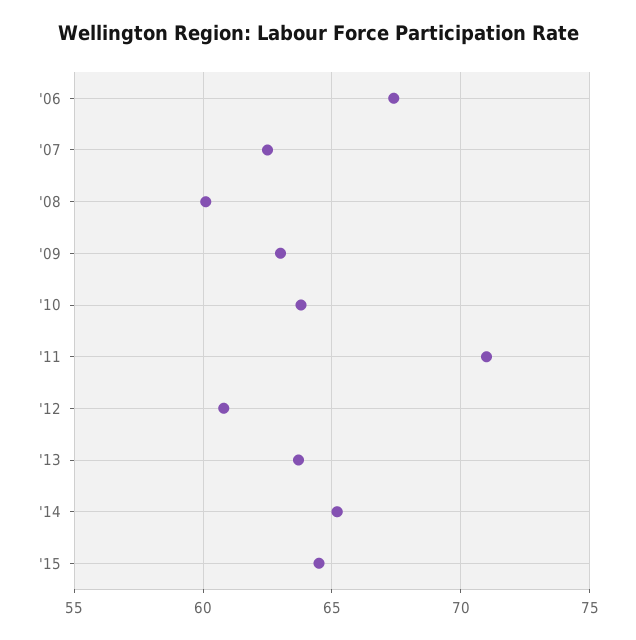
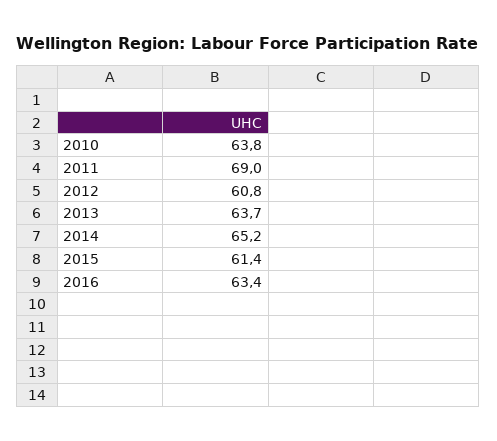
'06: 67.5 -> none
'07: 62.5 -> none
'08: 60 -> none
'09: 63 -> none
'11: 71 -> 69
'15: 64.5 -> 61.4
2016: none -> 63.4

